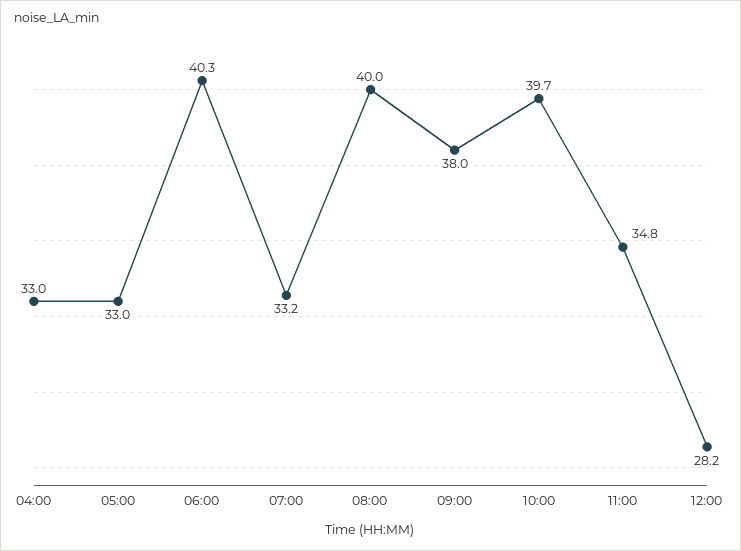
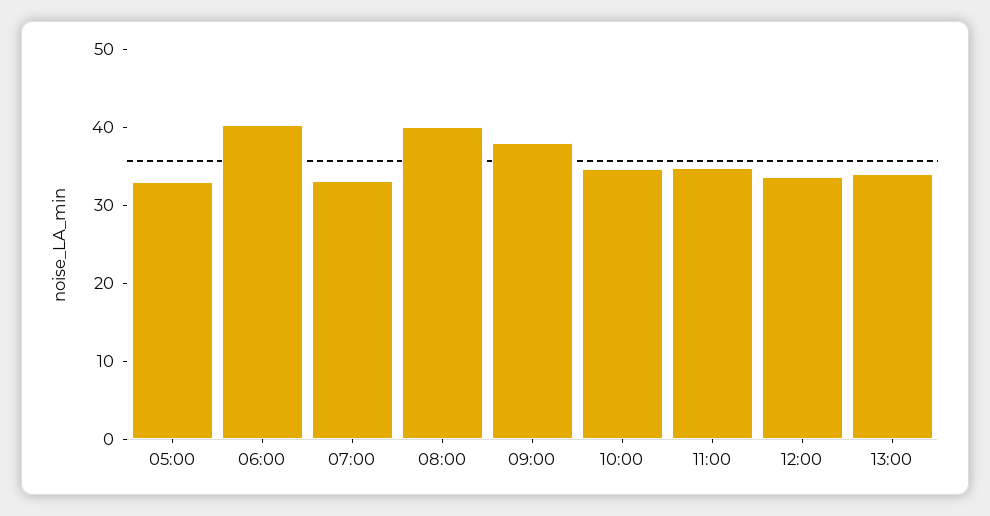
04:00: 33 -> none
10:00: 39.7 -> 34
12:00: 28.2 -> 34
13:00: none -> 34

